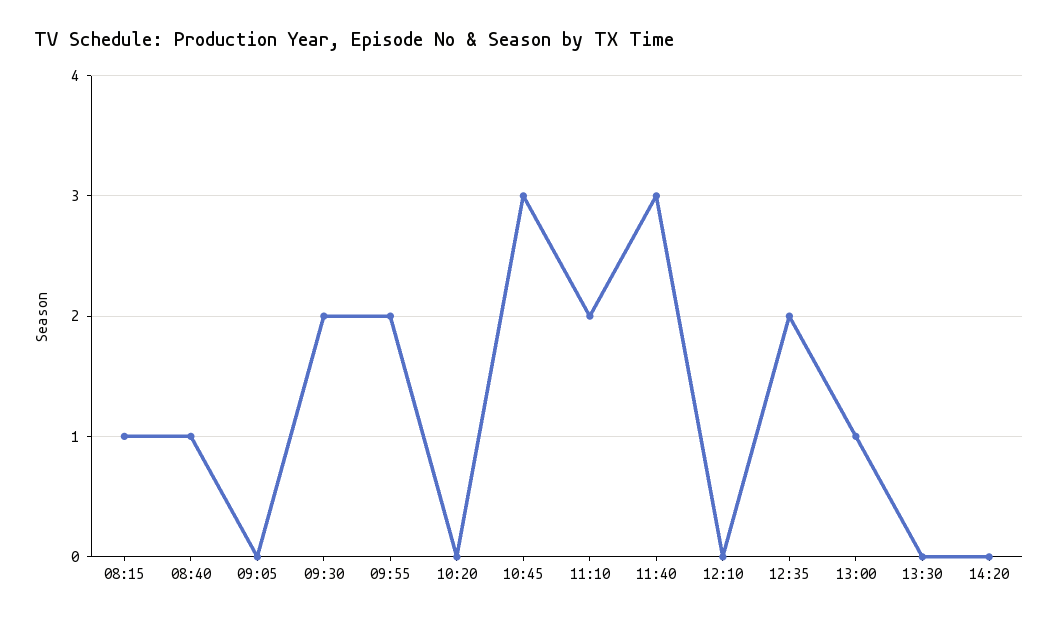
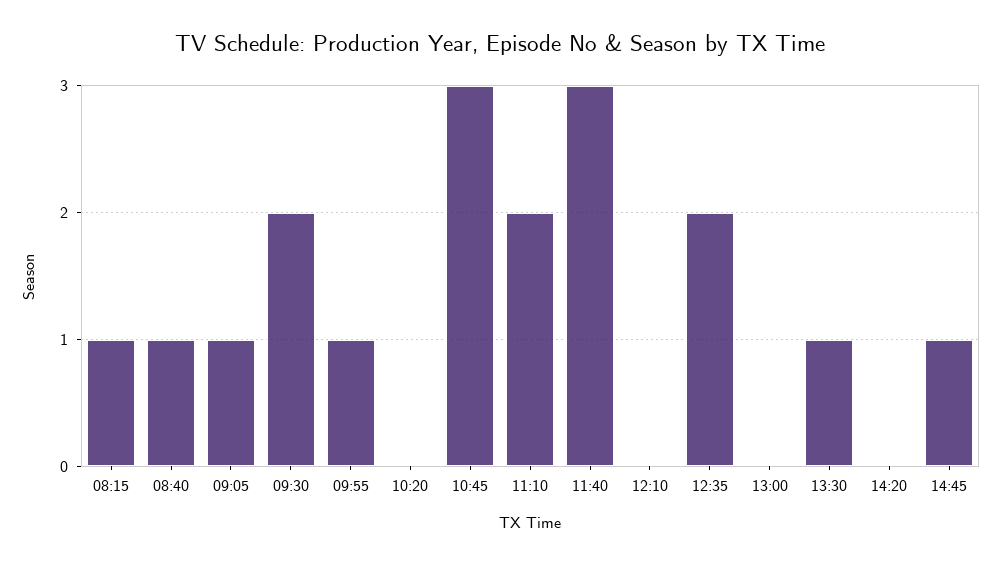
09:05: 0 -> 1
09:55: 2 -> 1
13:00: 1 -> 0
13:30: 0 -> 1
14:45: none -> 1

